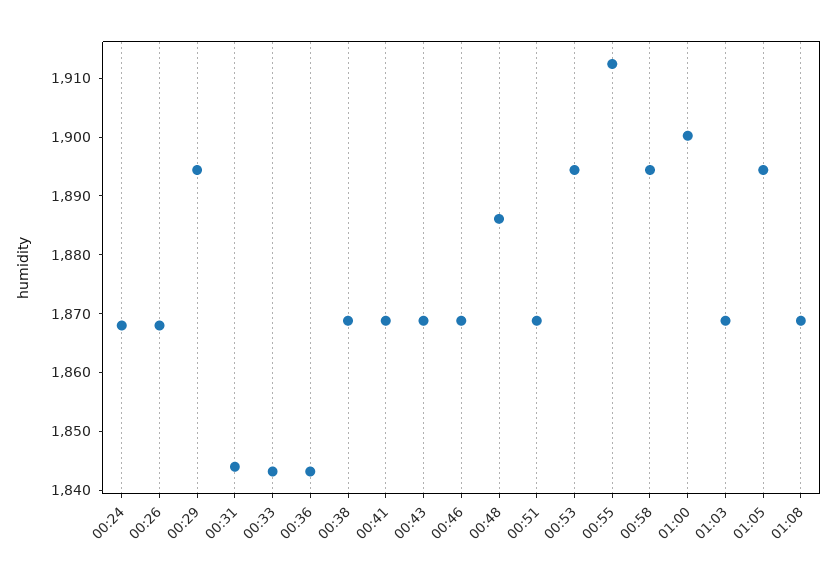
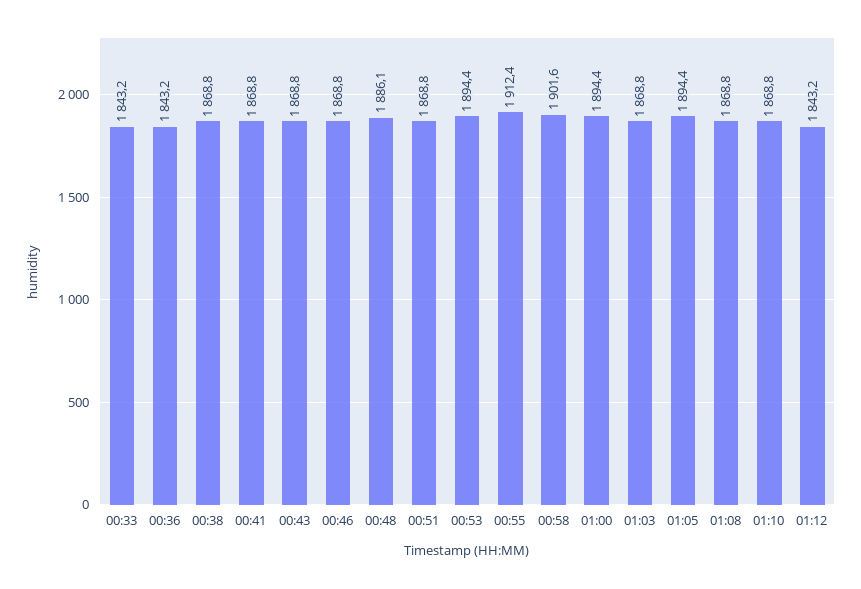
00:24: 1868 -> none
00:26: 1868 -> none
00:29: 1894 -> none
00:31: 1844 -> none
00:58: 1894 -> 1901.6
01:00: 1900 -> 1894.4
01:10: none -> 1868.8
01:12: none -> 1843.2

